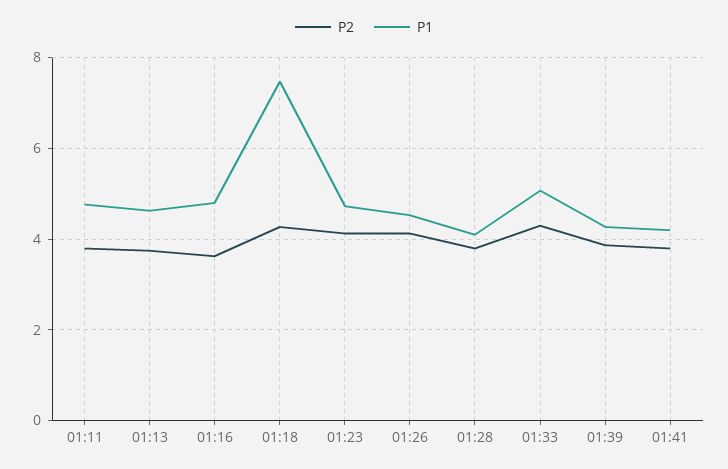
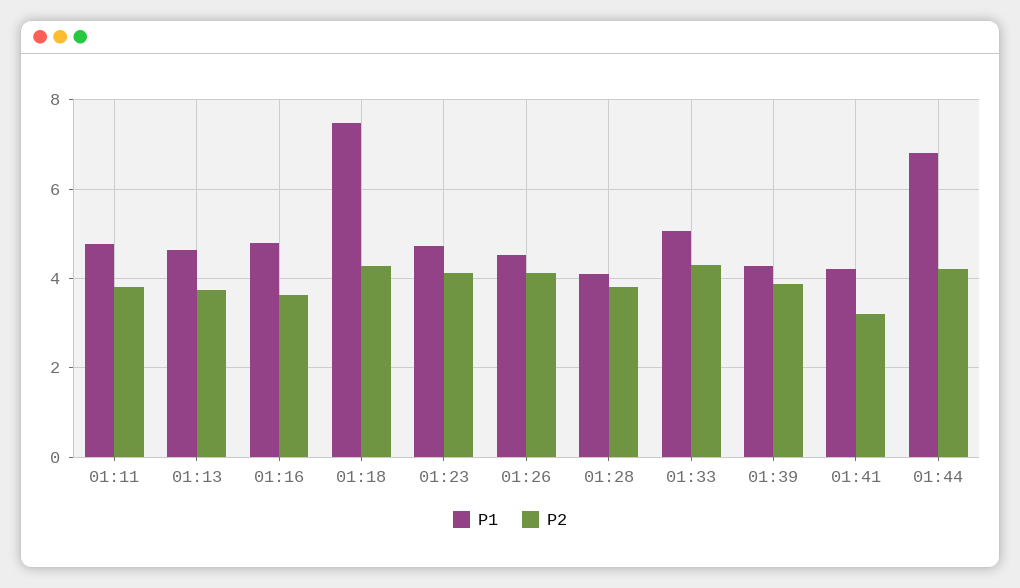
P2, 01:41: 3.8 -> 3.2
P1, 01:44: none -> 6.8
P2, 01:44: none -> 4.2

